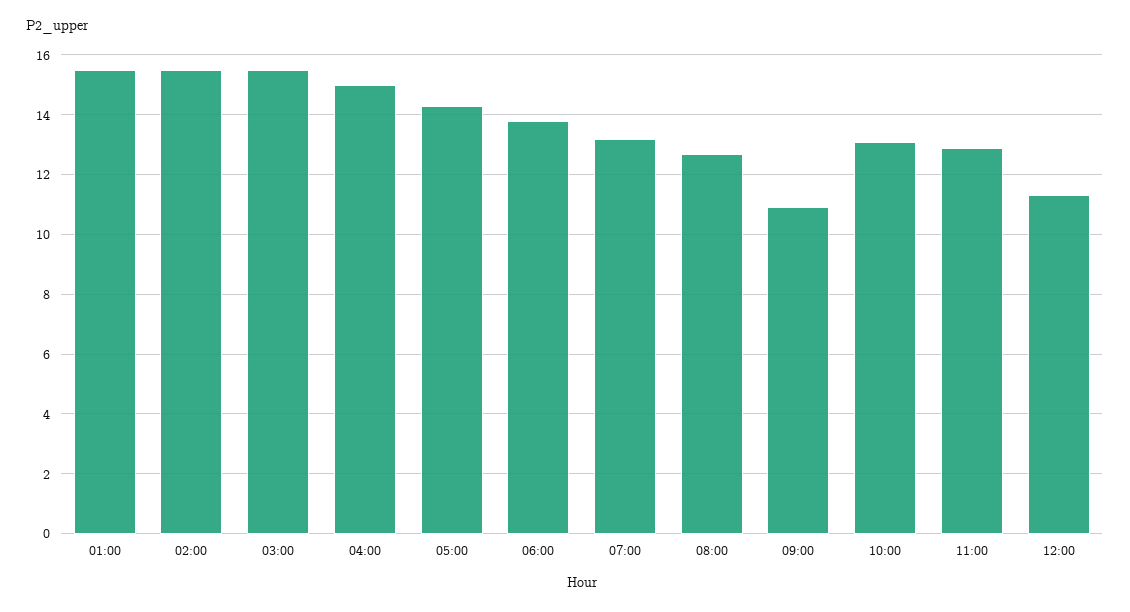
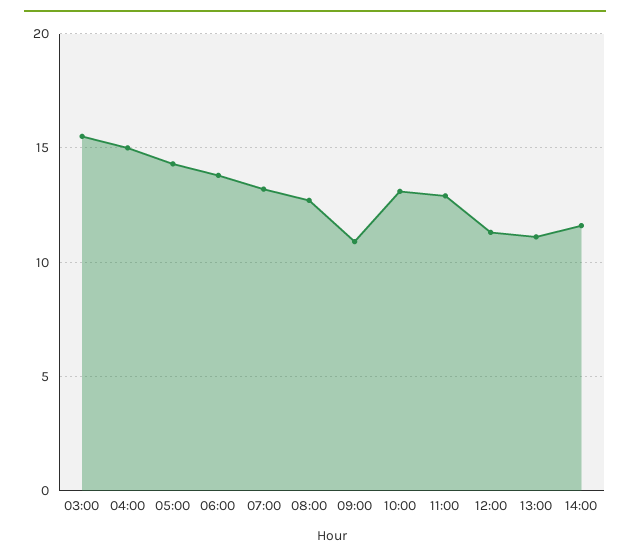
01:00: 15.5 -> none
02:00: 15.5 -> none
13:00: none -> 11
14:00: none -> 11.5

